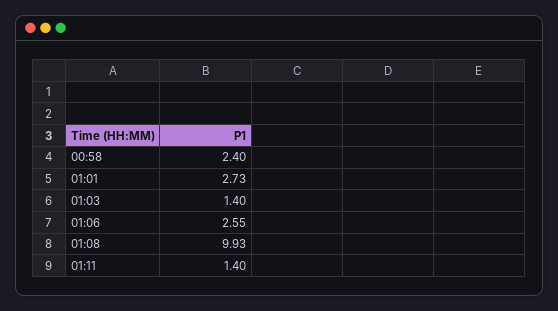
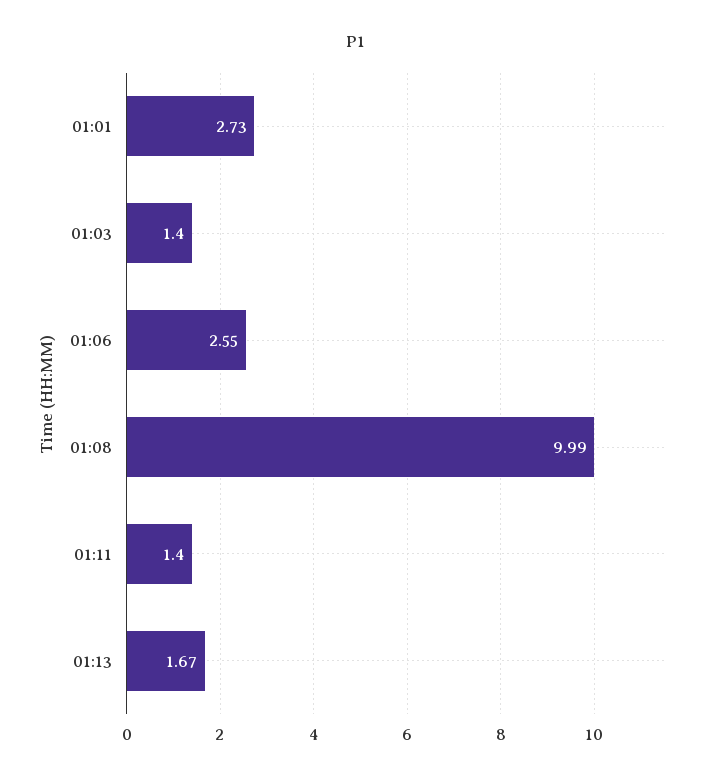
00:58: 2.4 -> none
01:08: 9.93 -> 9.99
01:13: none -> 1.67

